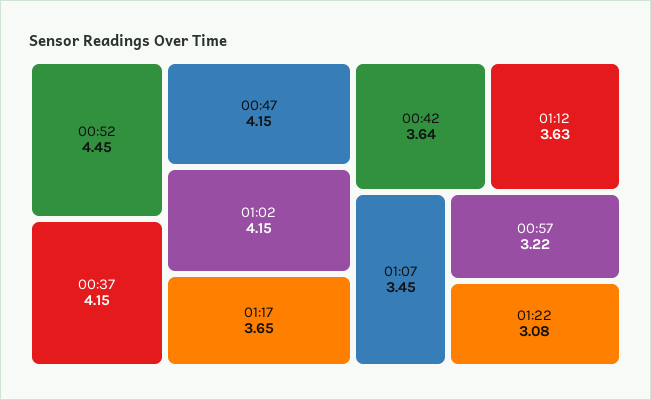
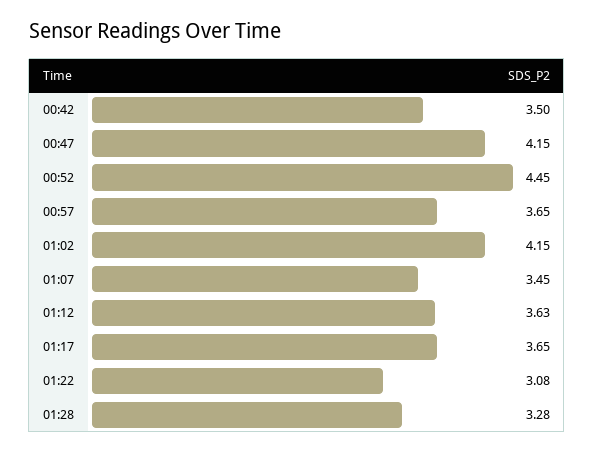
00:37: 4.15 -> none
00:42: 3.64 -> 3.5
00:57: 3.22 -> 3.65
01:28: none -> 3.28

